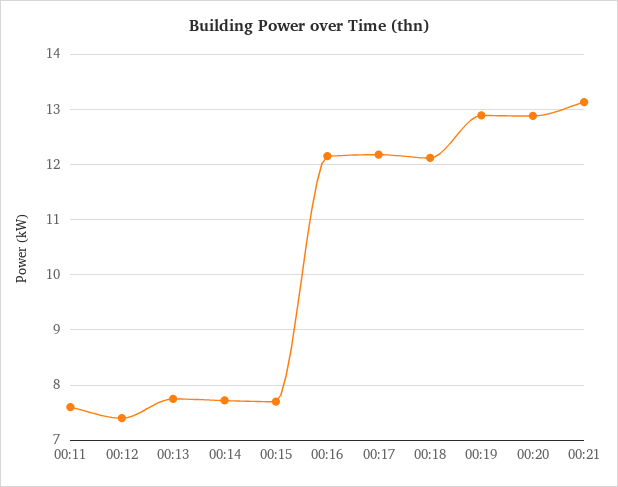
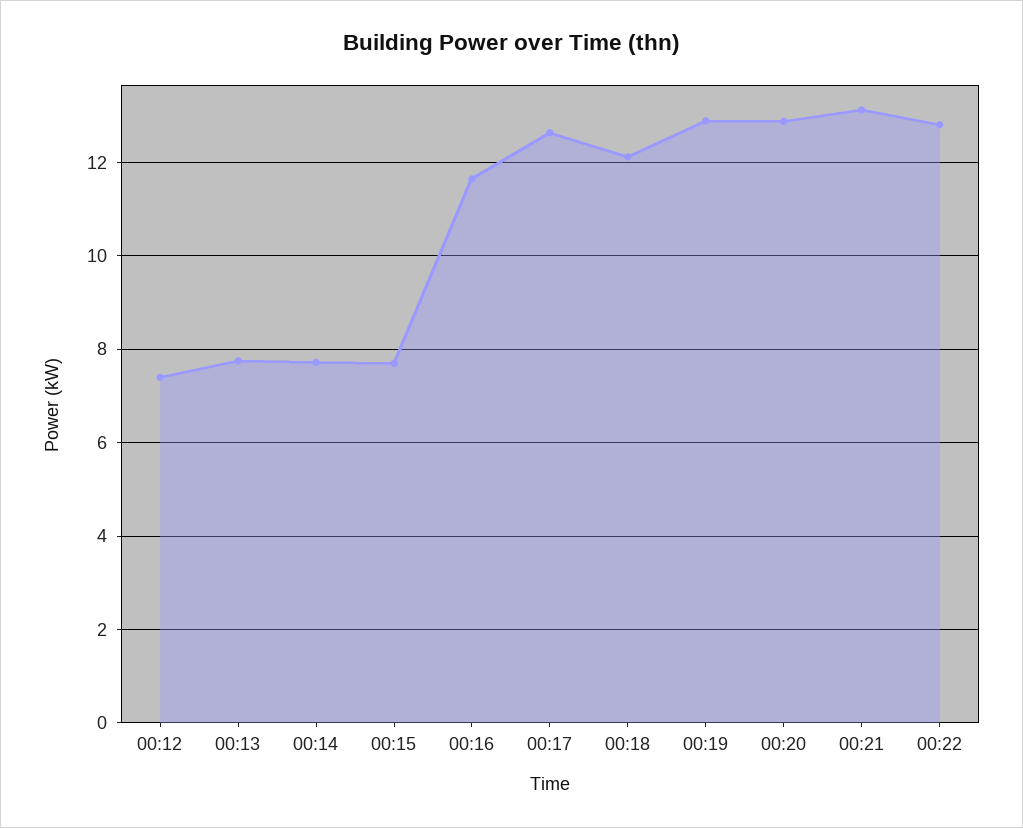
00:11: 7.6 -> none
00:16: 12.2 -> 11.6
00:17: 12.2 -> 12.6
00:22: none -> 12.8

